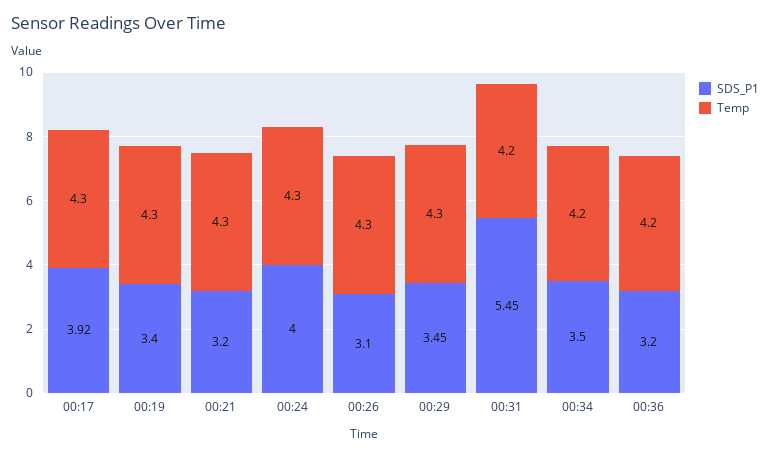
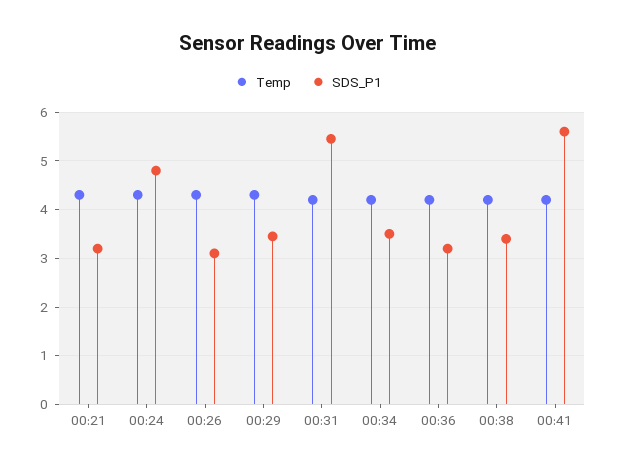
SDS_P1, 00:17: 3.92 -> none
Temp, 00:17: 4.3 -> none
SDS_P1, 00:19: 3.4 -> none
Temp, 00:19: 4.3 -> none
SDS_P1, 00:24: 4 -> 4.8
Temp, 00:38: none -> 4.2
SDS_P1, 00:38: none -> 3.4
Temp, 00:41: none -> 4.2
SDS_P1, 00:41: none -> 5.6

